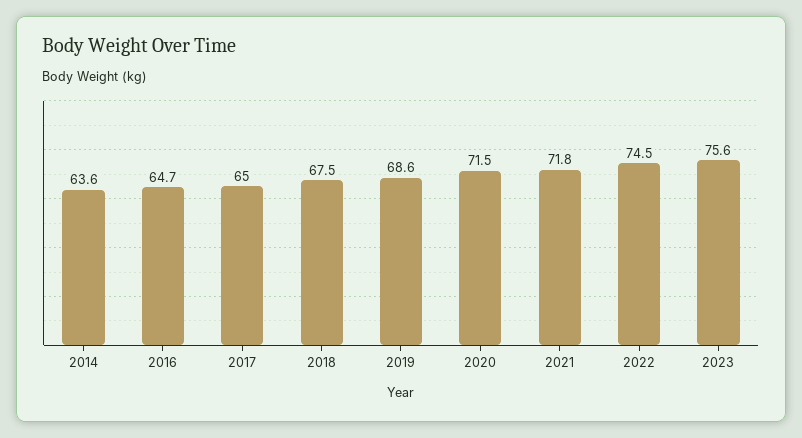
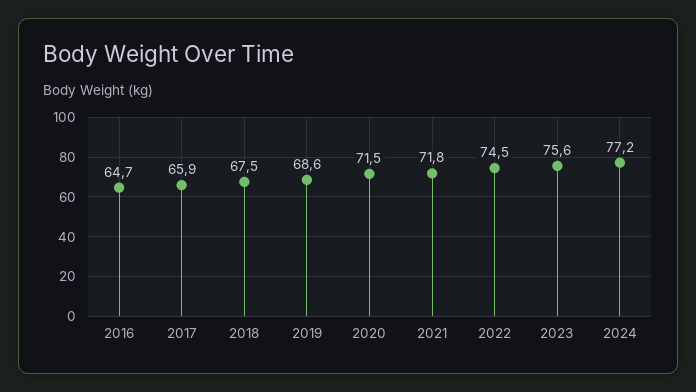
2014: 63.6 -> none
2017: 65 -> 65.9
2024: none -> 77.2

